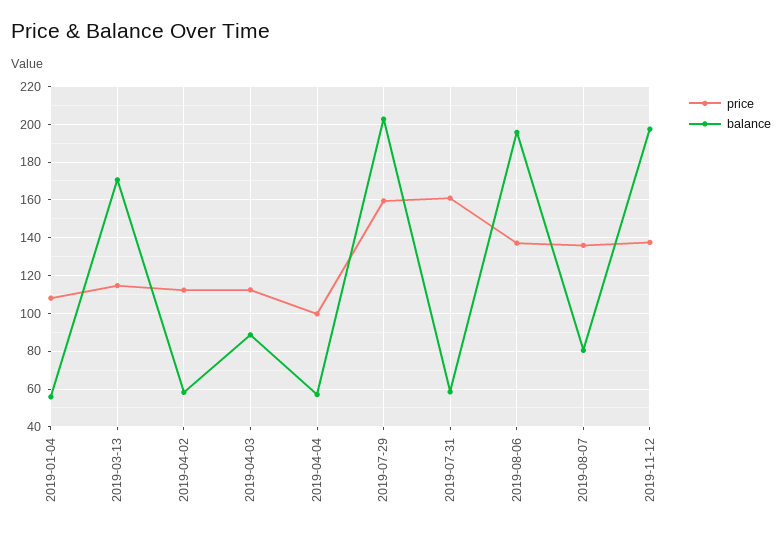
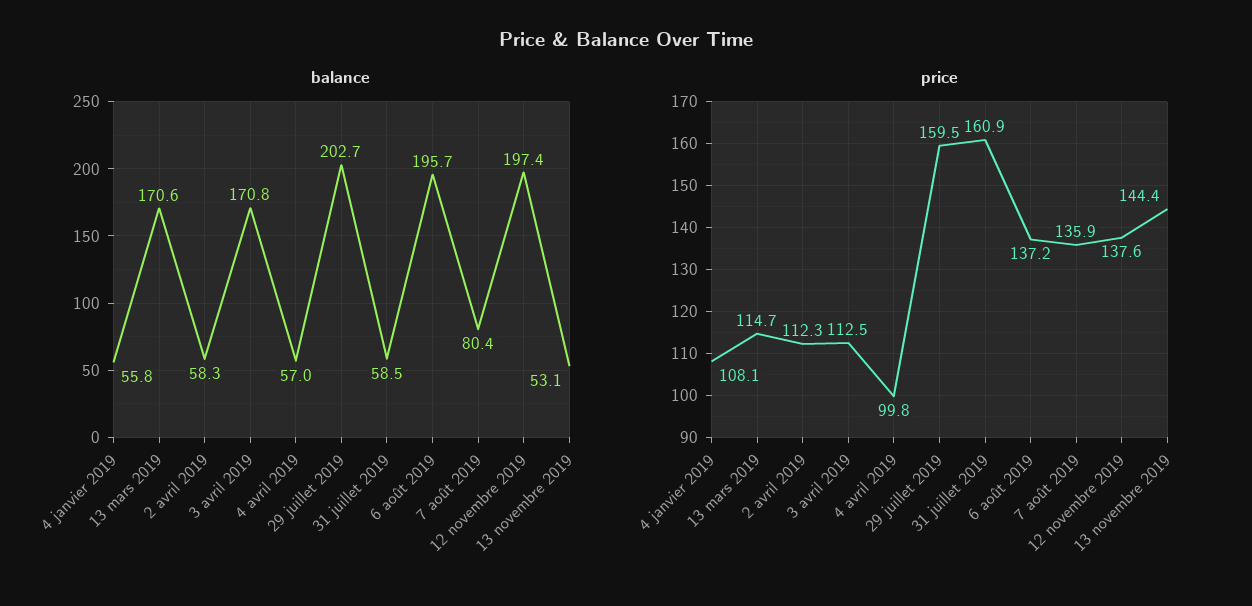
balance, 2019-04-03: 90 -> 170.8
balance, 13 novembre 2019: none -> 53.1
price, 13 novembre 2019: none -> 144.4

